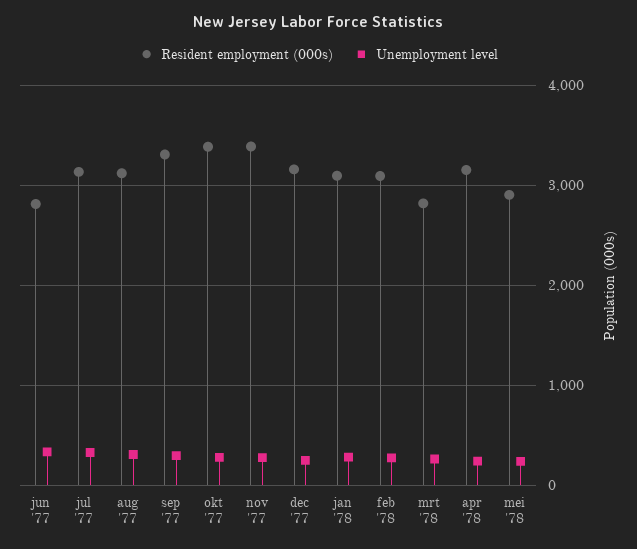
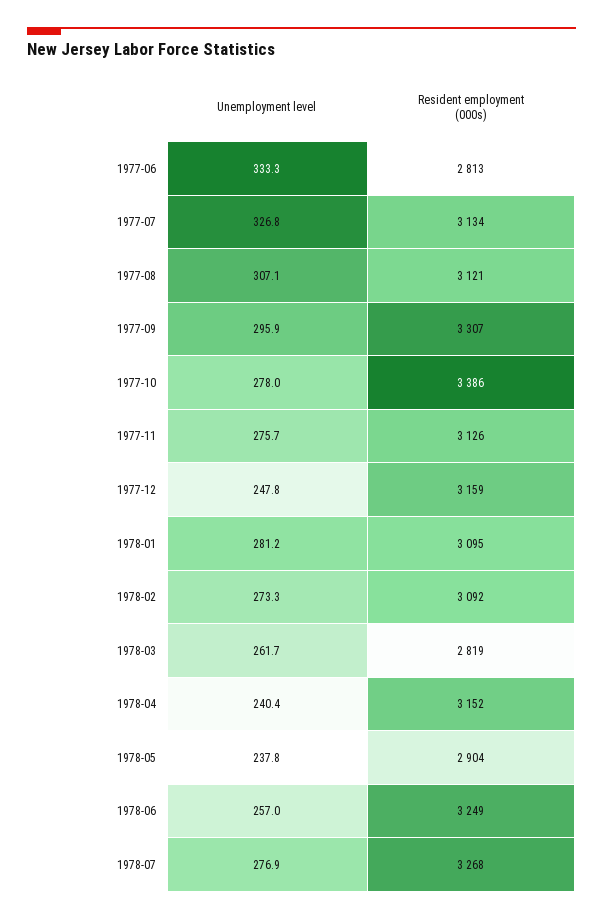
Resident employment (000s), nov '77: 3400 -> 3126
Unemployment level, 1978-06: none -> 257
Resident employment (000s), 1978-06: none -> 3249
Unemployment level, 1978-07: none -> 276.9
Resident employment (000s), 1978-07: none -> 3268

